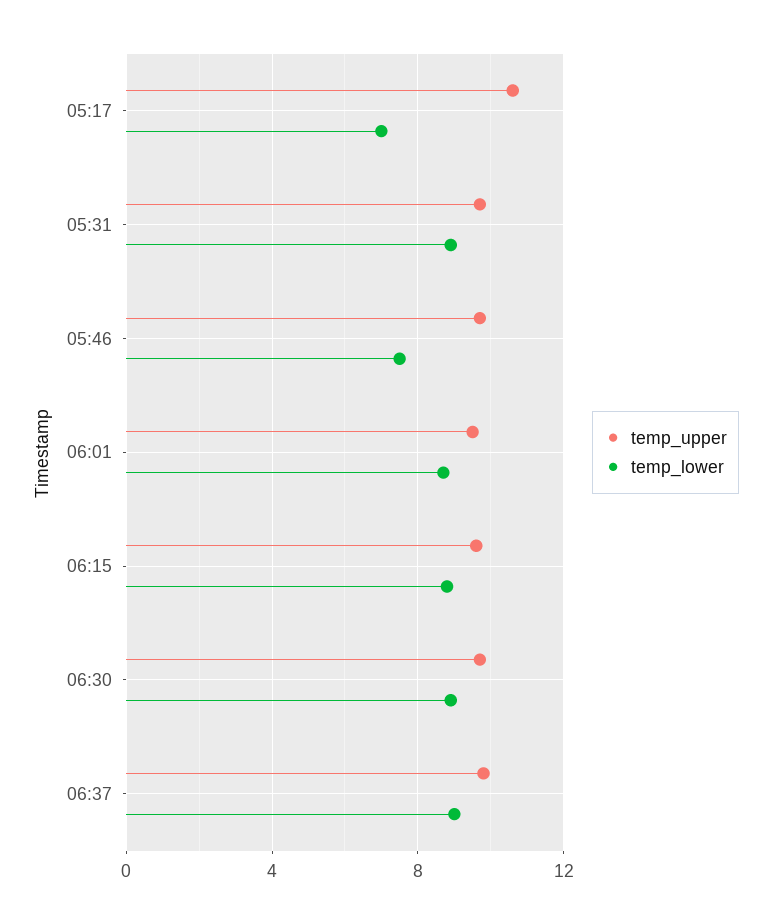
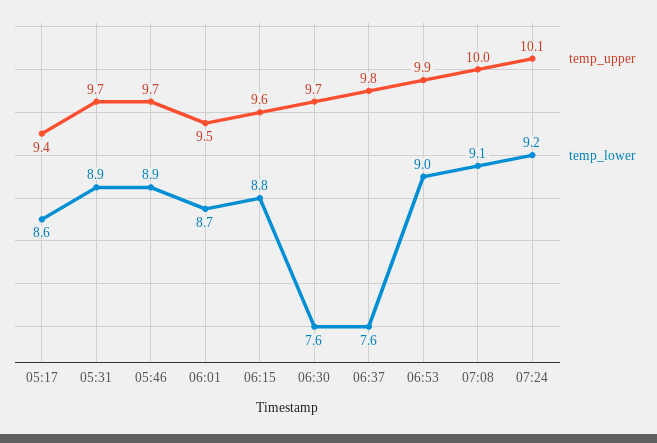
temp_upper, 05:17: 10.5 -> 9.4
temp_lower, 05:17: 7 -> 8.6
temp_lower, 05:46: 7.5 -> 8.9
temp_lower, 06:30: 9 -> 7.6
temp_lower, 06:37: 9 -> 7.6
temp_upper, 06:53: none -> 9.9
temp_lower, 06:53: none -> 9
temp_upper, 07:08: none -> 10
temp_lower, 07:08: none -> 9.1
temp_upper, 07:24: none -> 10.1
temp_lower, 07:24: none -> 9.2

